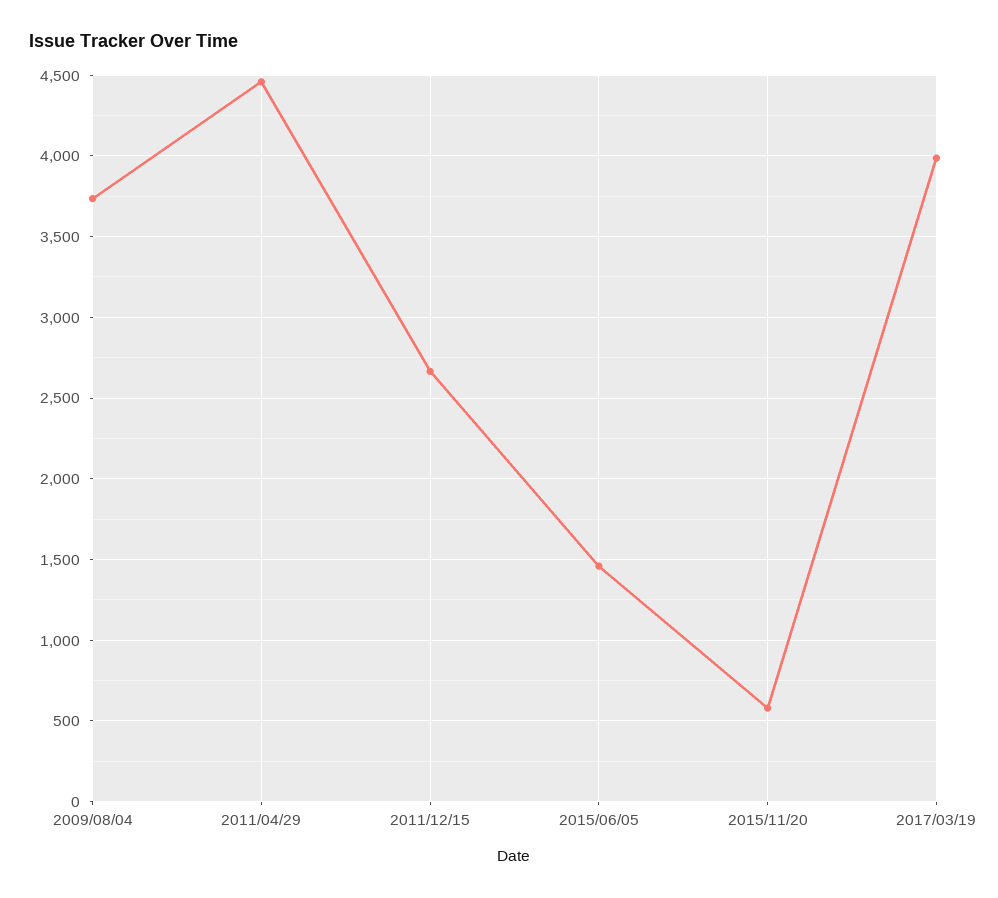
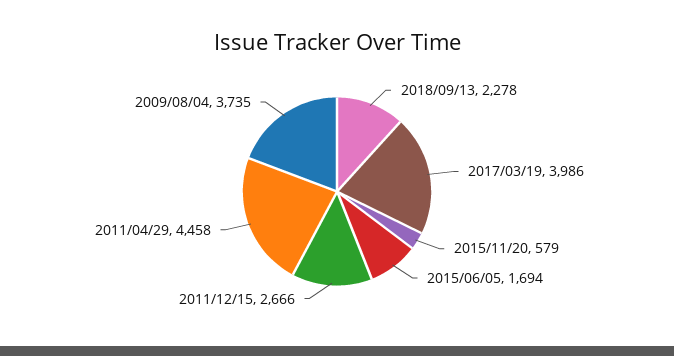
2015/06/05: 1450 -> 1694
2018/09/13: none -> 2278

